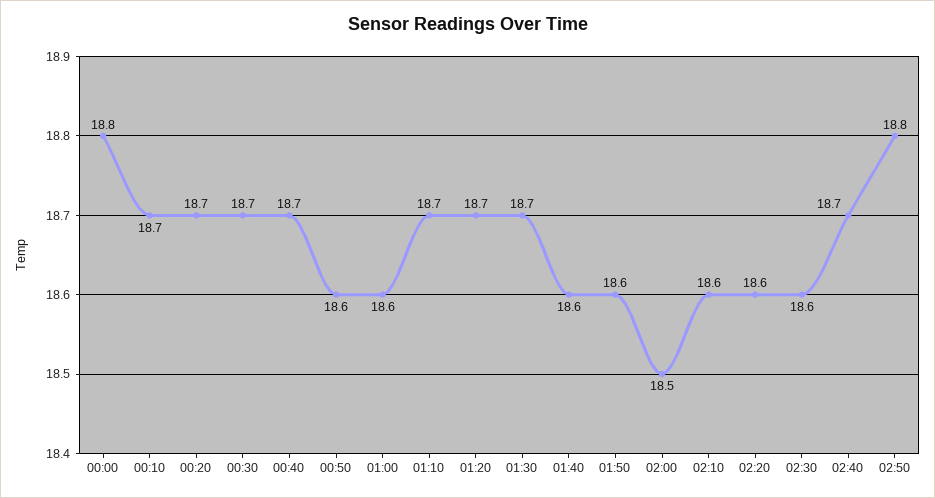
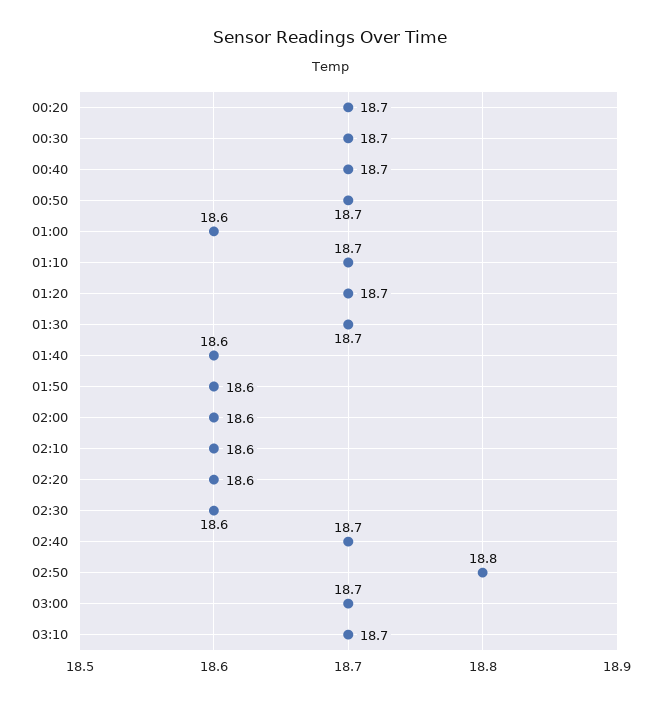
00:00: 18.8 -> none
00:10: 18.7 -> none
00:50: 18.6 -> 18.7
02:00: 18.5 -> 18.6
03:00: none -> 18.7
03:10: none -> 18.7

